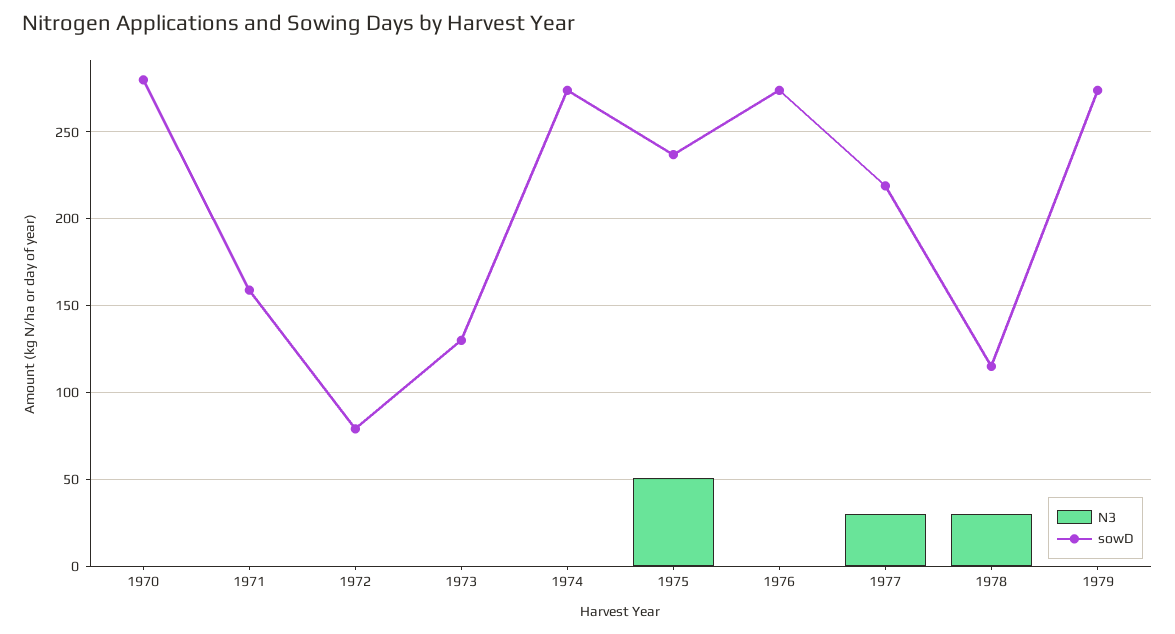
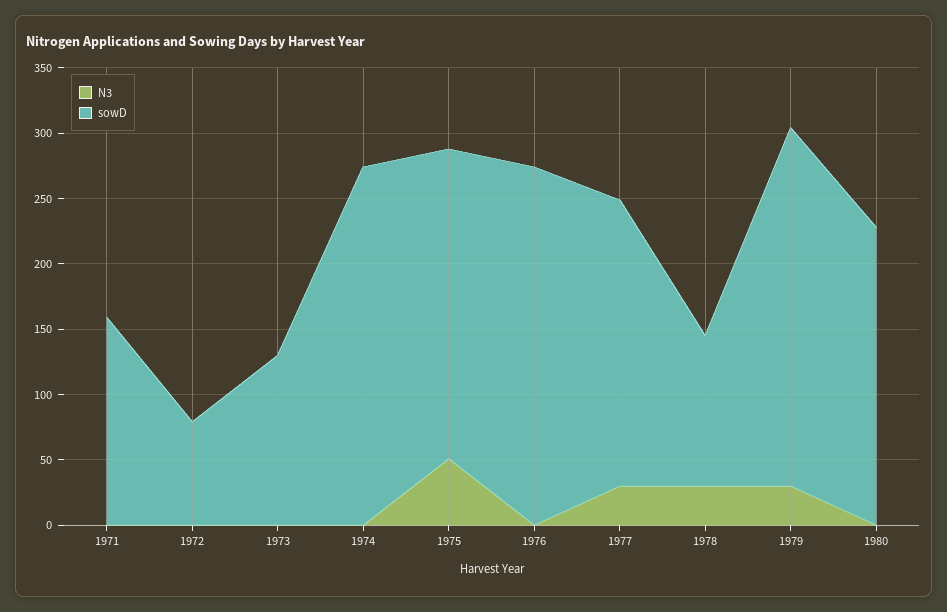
N3, 1970: 0 -> none
sowD, 1970: 280 -> none
N3, 1979: 0 -> 30
N3, 1980: none -> 0
sowD, 1980: none -> 230

